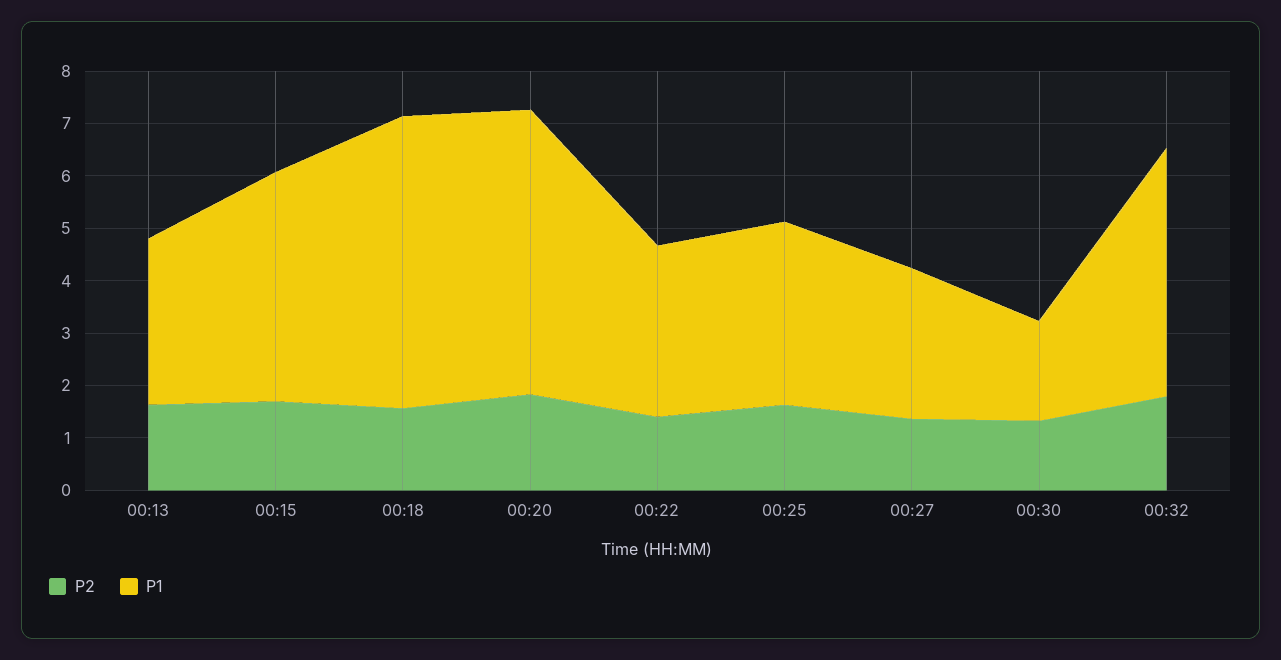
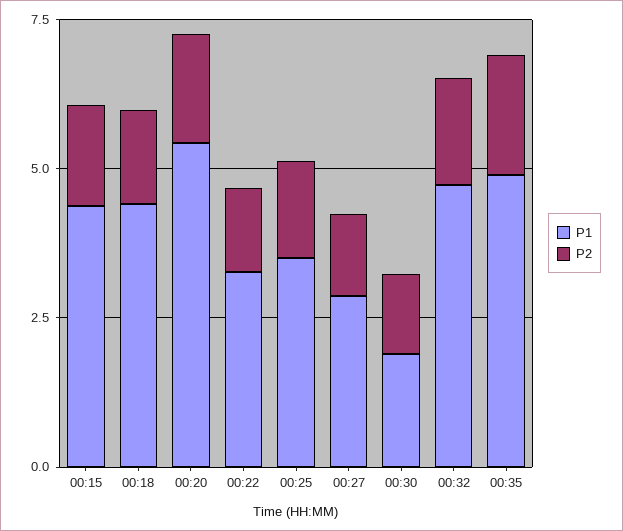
P2, 00:13: 1.6 -> none
P1, 00:13: 3.2 -> none
P1, 00:18: 5.6 -> 4.5
P1, 00:35: none -> 5
P2, 00:35: none -> 2

